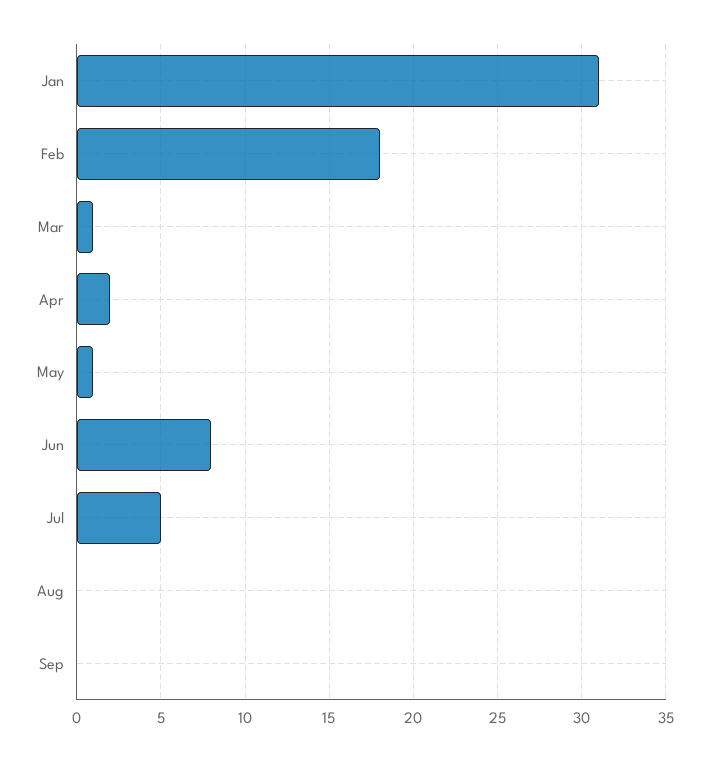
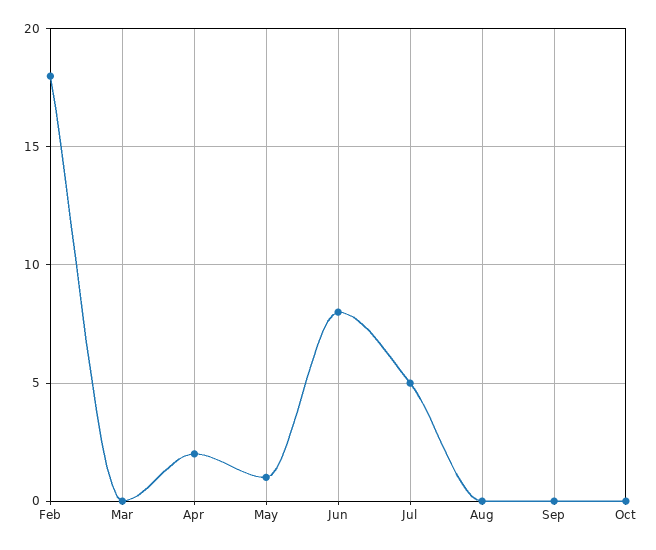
Jan: 31 -> none
Mar: 1 -> 0
Oct: none -> 0

